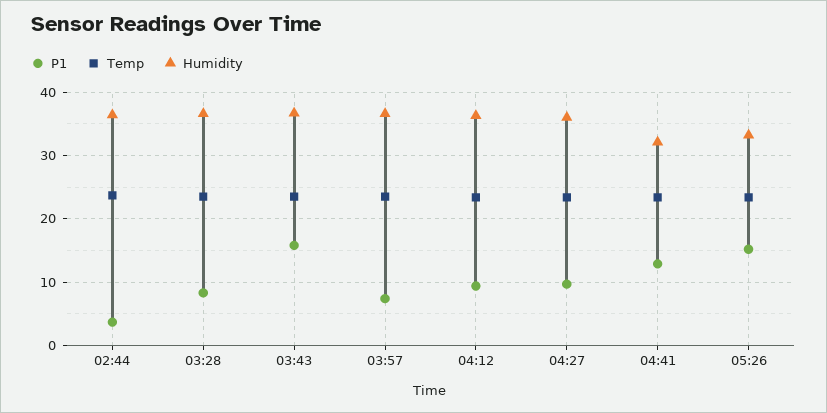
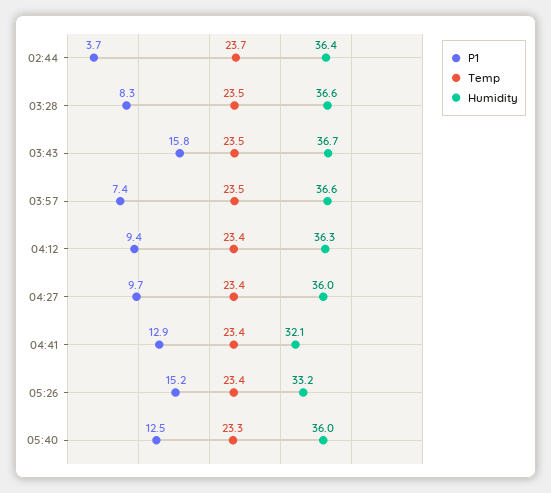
P1, 05:40: none -> 12.5
Temp, 05:40: none -> 23.3
Humidity, 05:40: none -> 36

